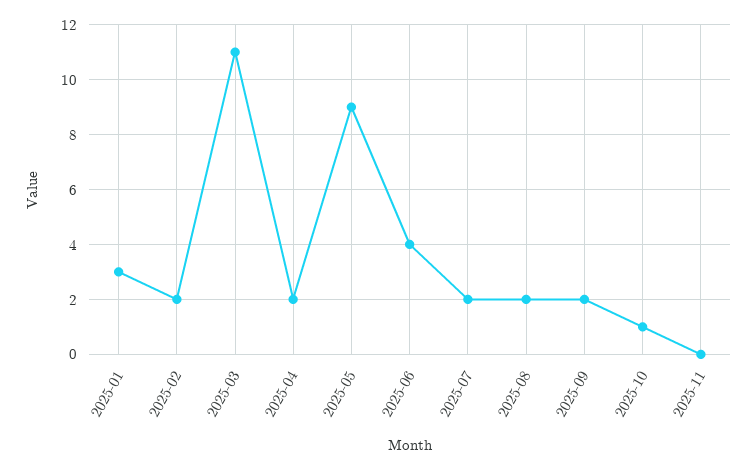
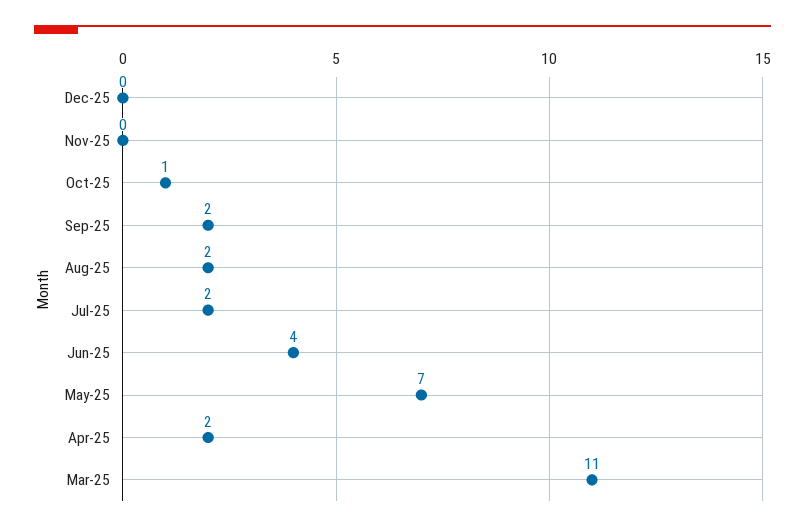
2025-01: 3 -> none
2025-02: 2 -> none
2025-05: 9 -> 7
Dec-25: none -> 0

